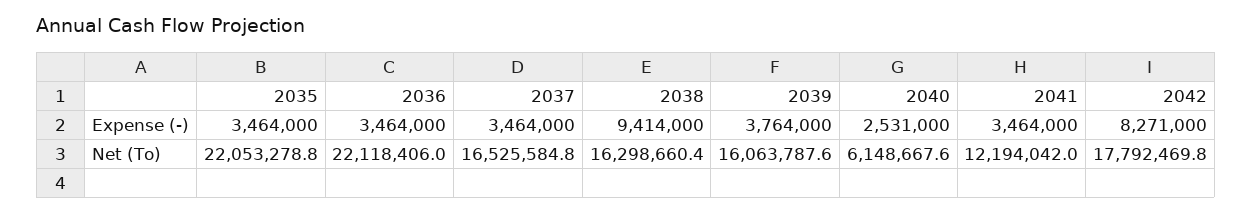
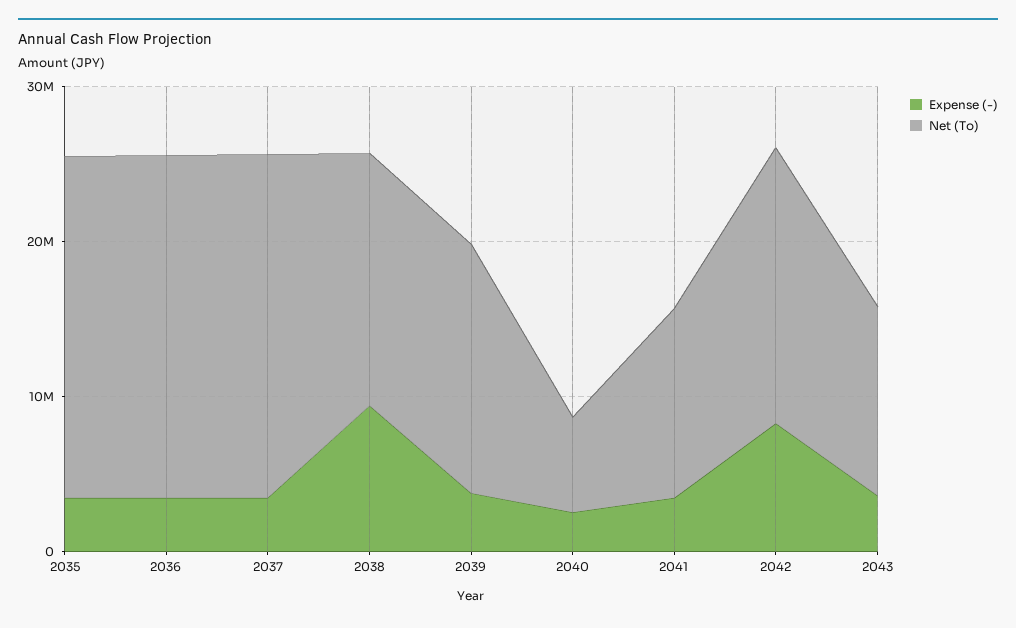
Net (To), 2037: 16525584.8 -> 22000000
Expense (-), 2043: none -> 4000000
Net (To), 2043: none -> 12000000

